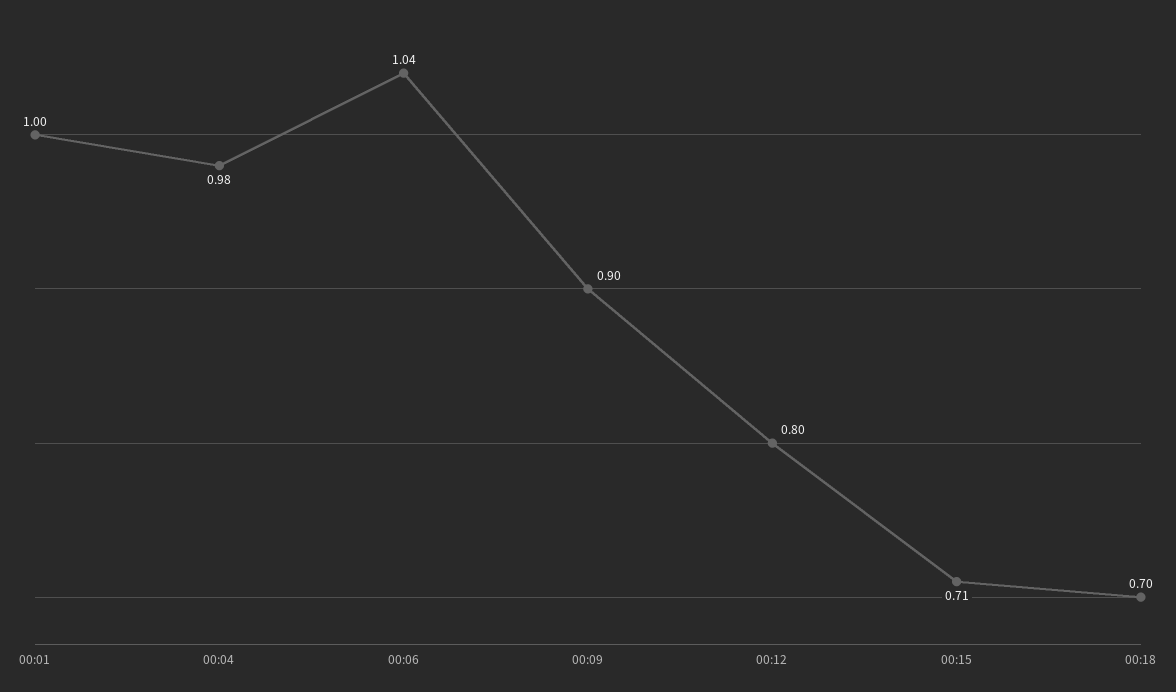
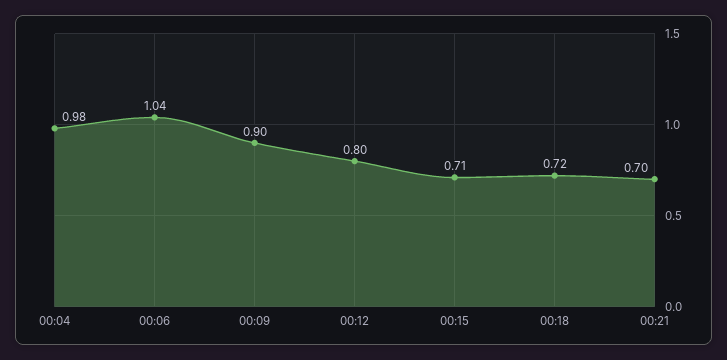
00:01: 1 -> none
00:18: 0.7 -> 0.72
00:21: none -> 0.7

